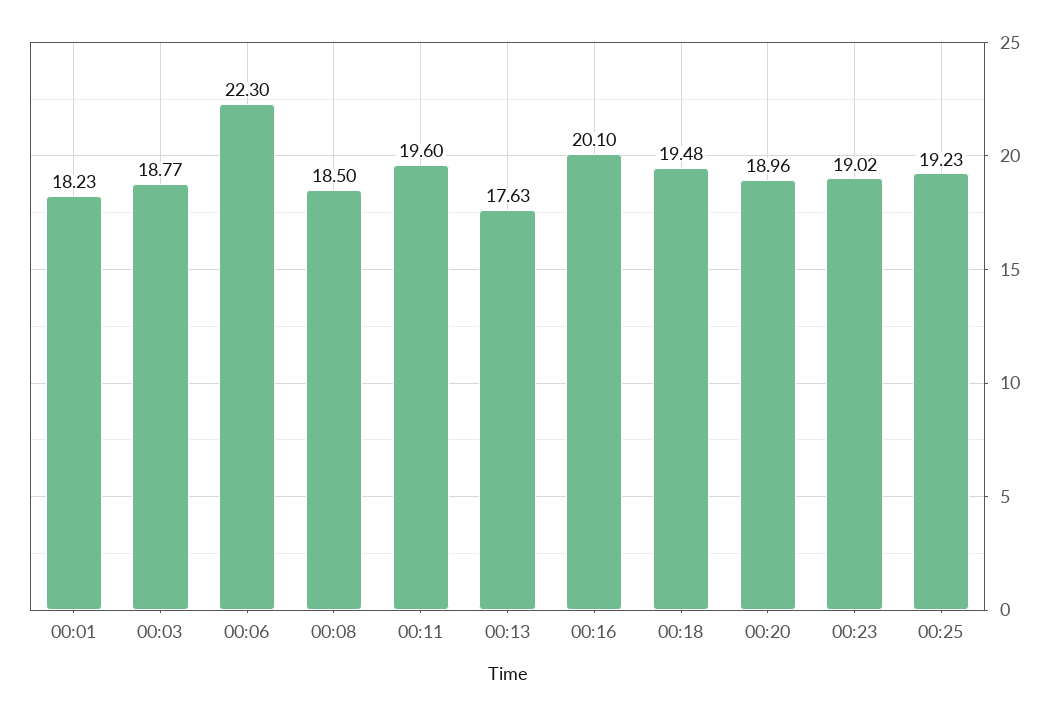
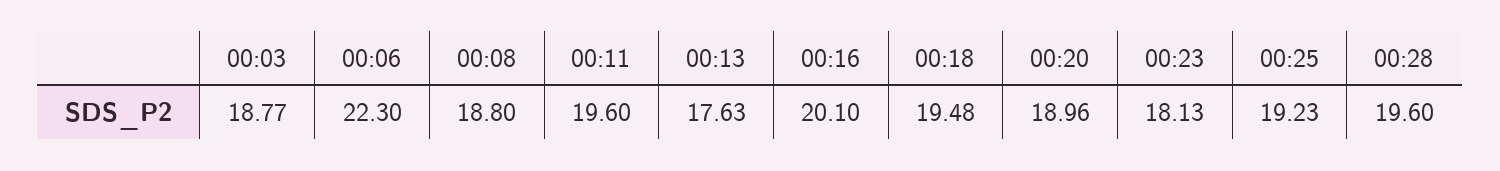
00:01: 18.23 -> none
00:08: 18.5 -> 18.8
00:23: 19.02 -> 18.13
00:28: none -> 19.6

